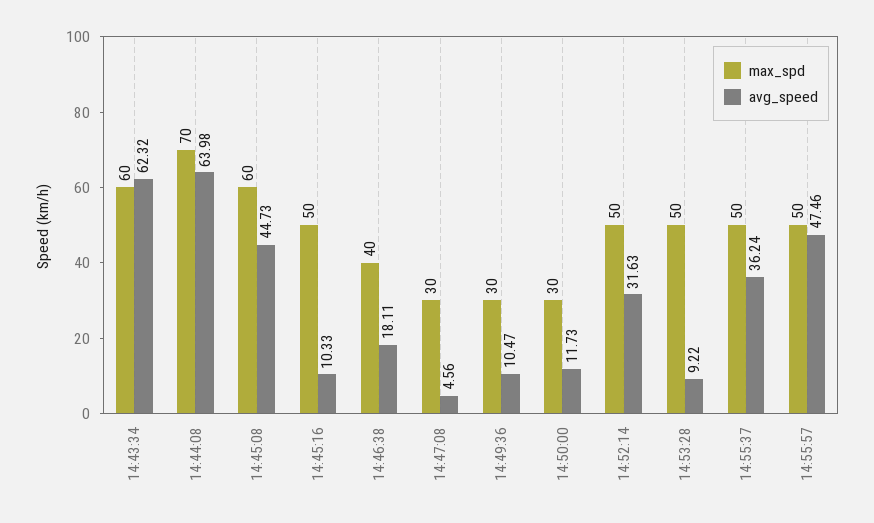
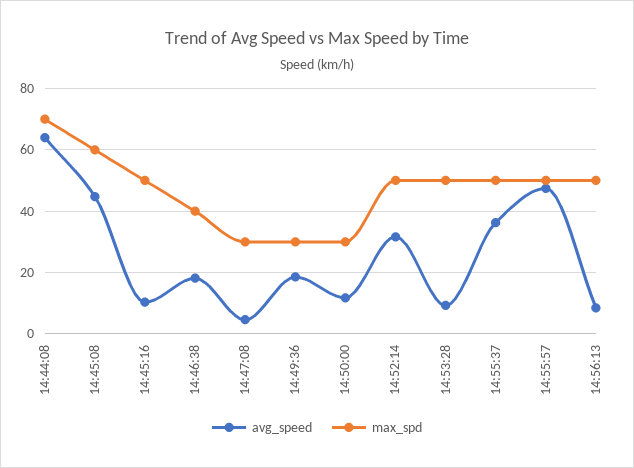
max_spd, 14:43:34: 60 -> none
avg_speed, 14:43:34: 62.32 -> none
avg_speed, 14:49:36: 10.47 -> 18
avg_speed, 14:56:13: none -> 8
max_spd, 14:56:13: none -> 50

